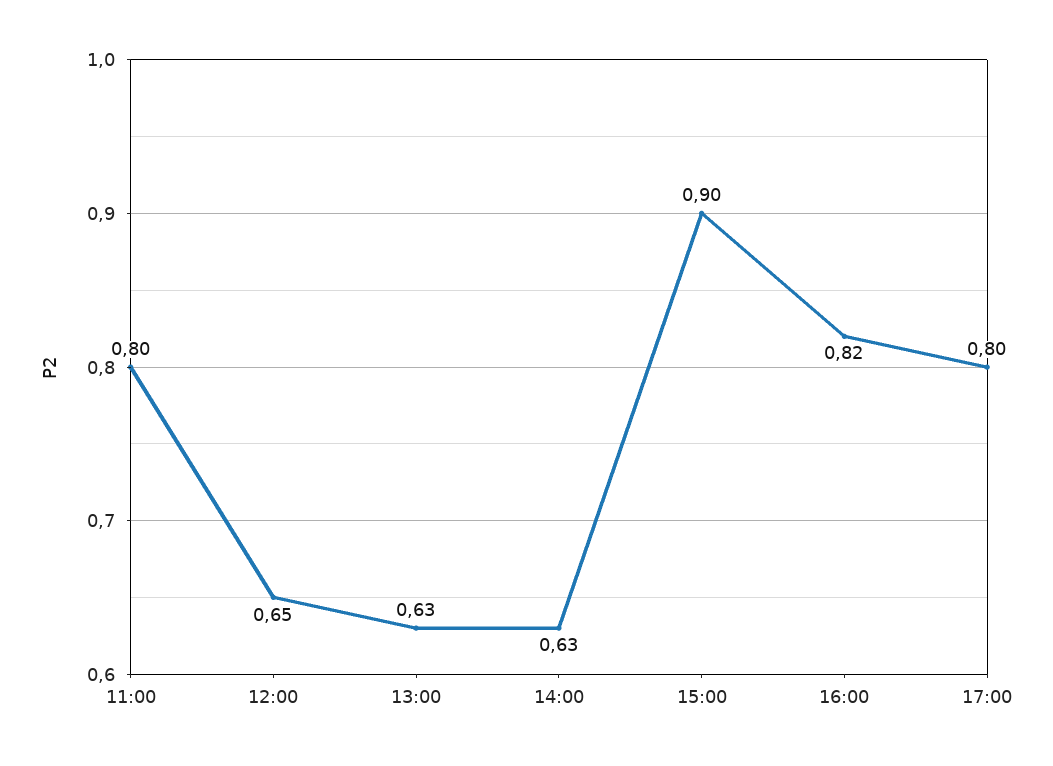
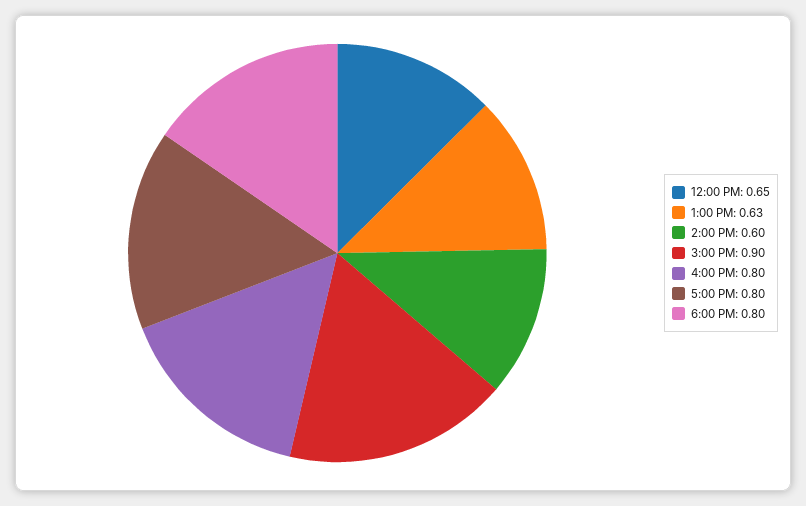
11:00: 0.8 -> none
14:00: 0.63 -> 0.6
16:00: 0.82 -> 0.8
6:00 PM: none -> 0.8

